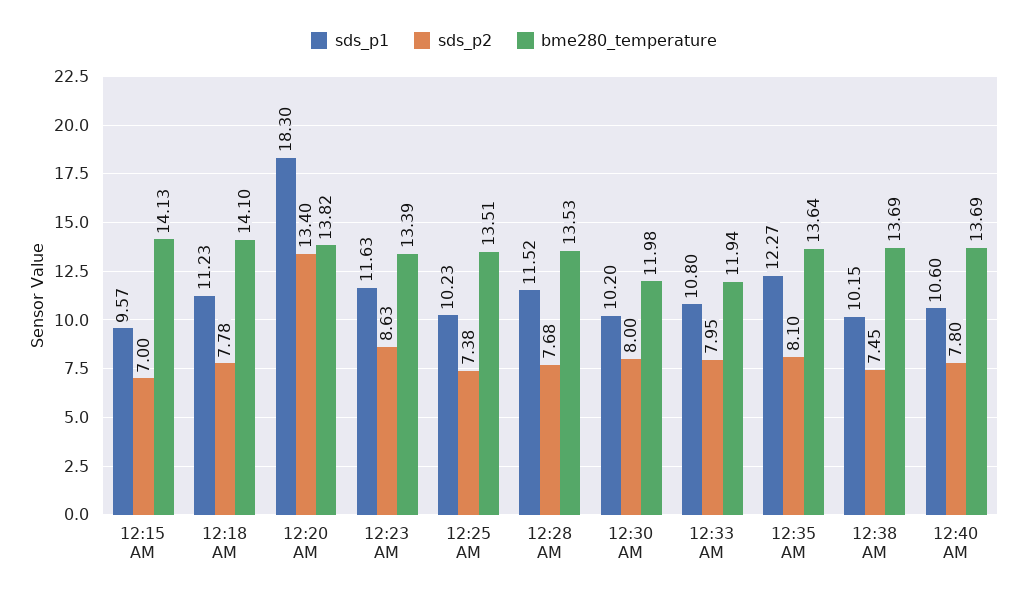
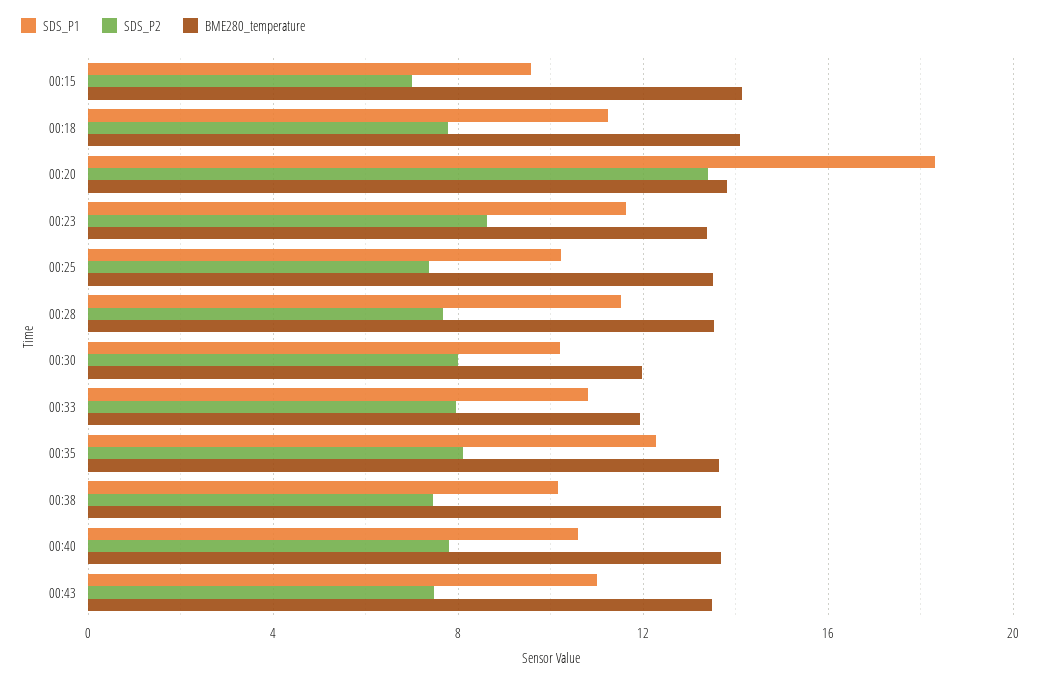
sds_p1, 00:43: none -> 11
sds_p2, 00:43: none -> 7.5
bme280_temperature, 00:43: none -> 13.5

